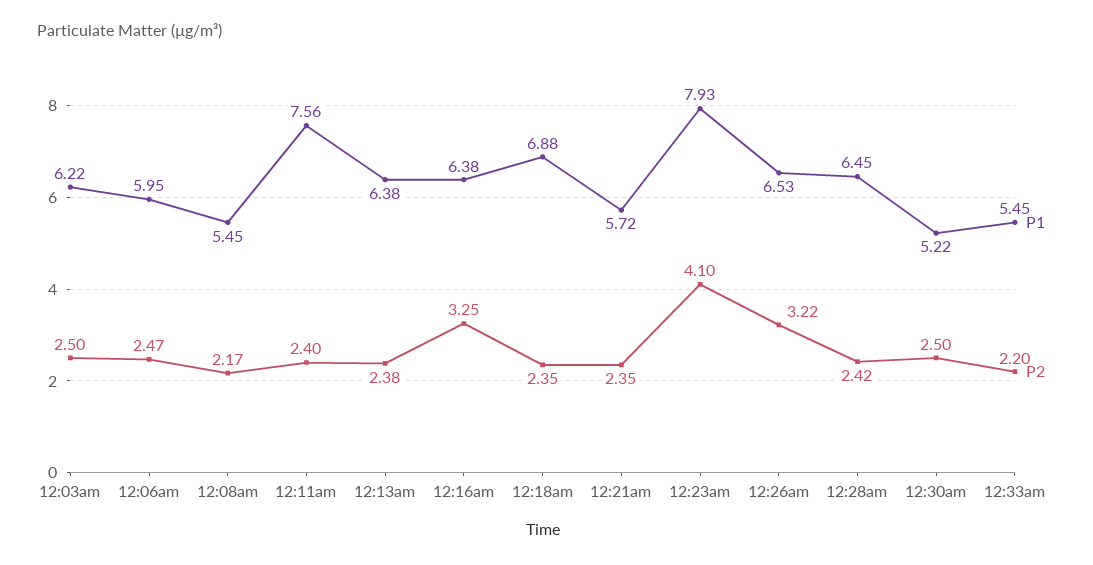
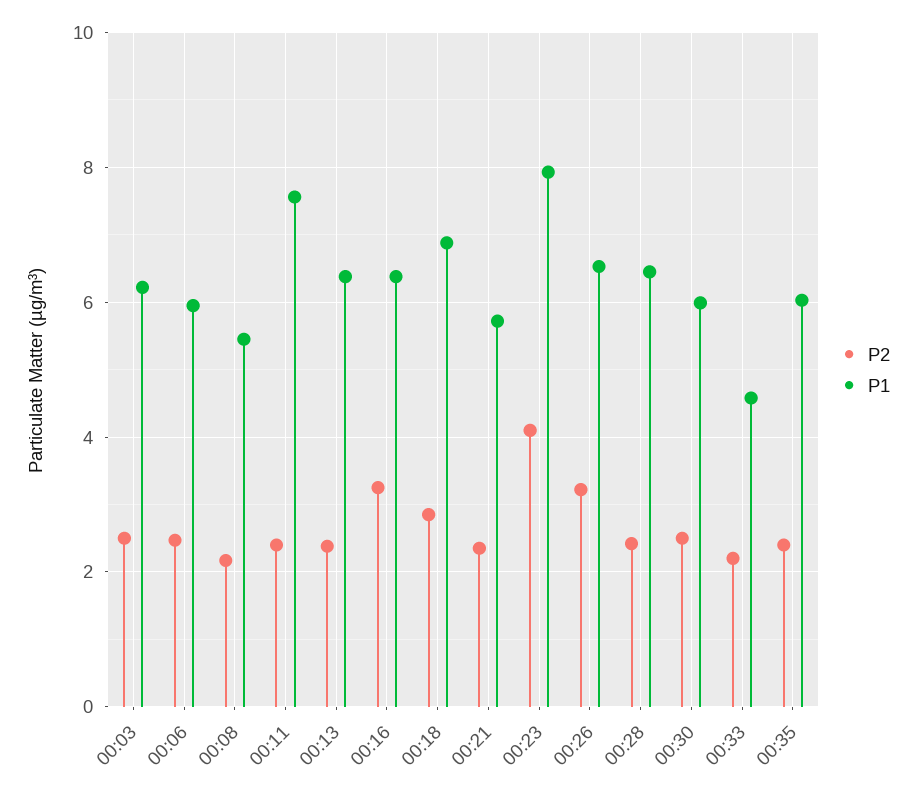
P2, 12:18am: 2.35 -> 2.8
P1, 12:30am: 5.22 -> 6
P1, 12:33am: 5.45 -> 4.6
P2, 00:35: none -> 2.4
P1, 00:35: none -> 6

